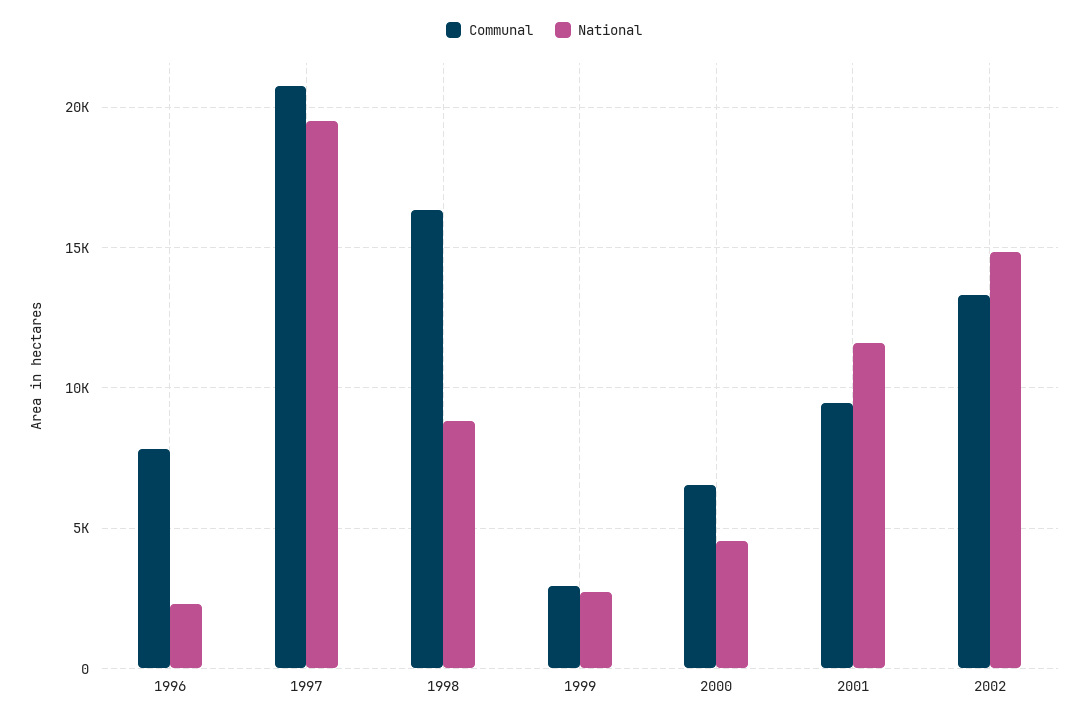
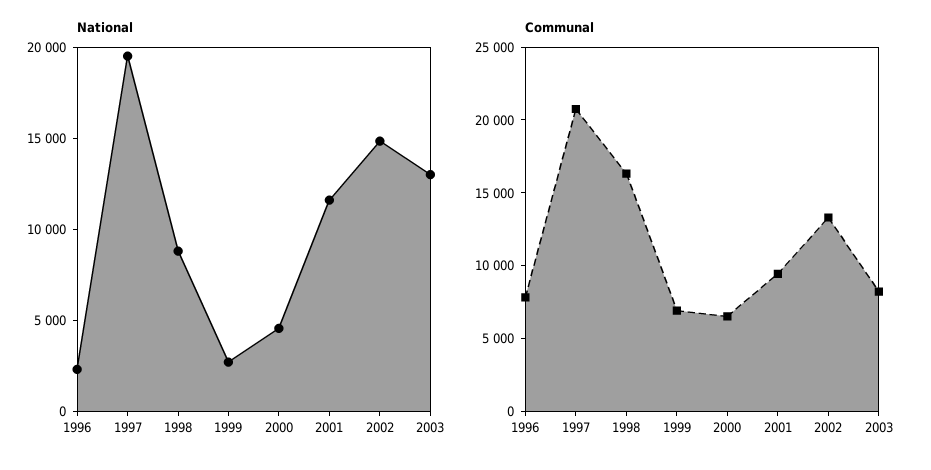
Communal, 1999: 3000 -> 7000
National, 2003: none -> 13000
Communal, 2003: none -> 8000

